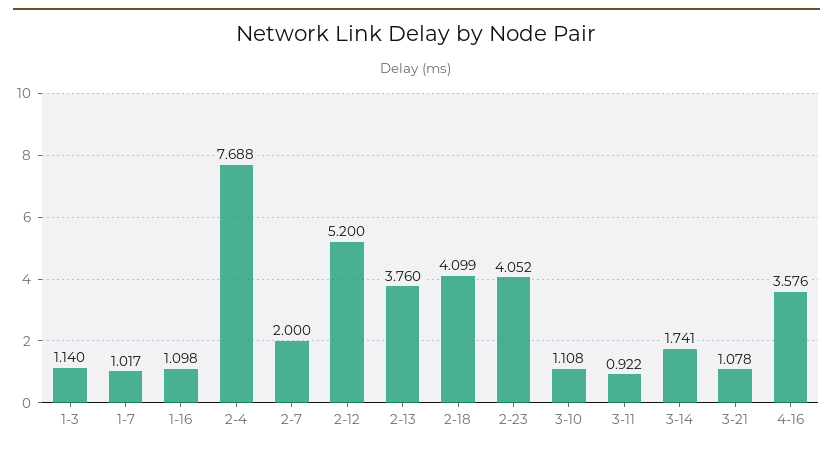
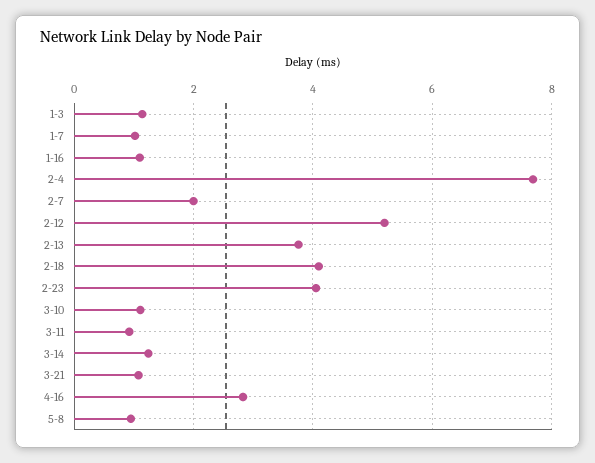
3-14: 1.741 -> 1.2
4-16: 3.576 -> 2.8
5-8: none -> 1

